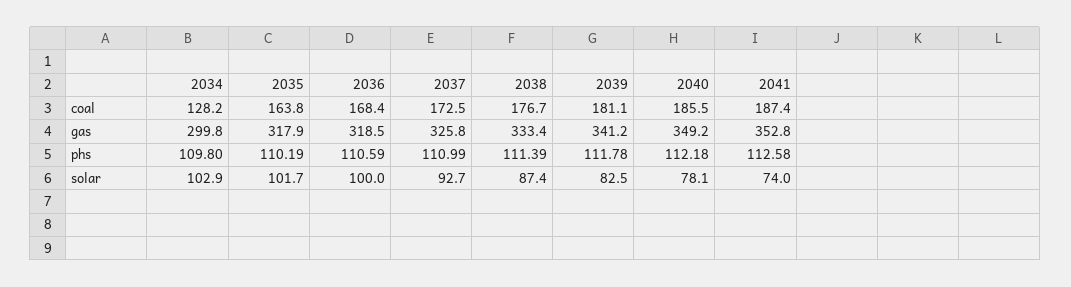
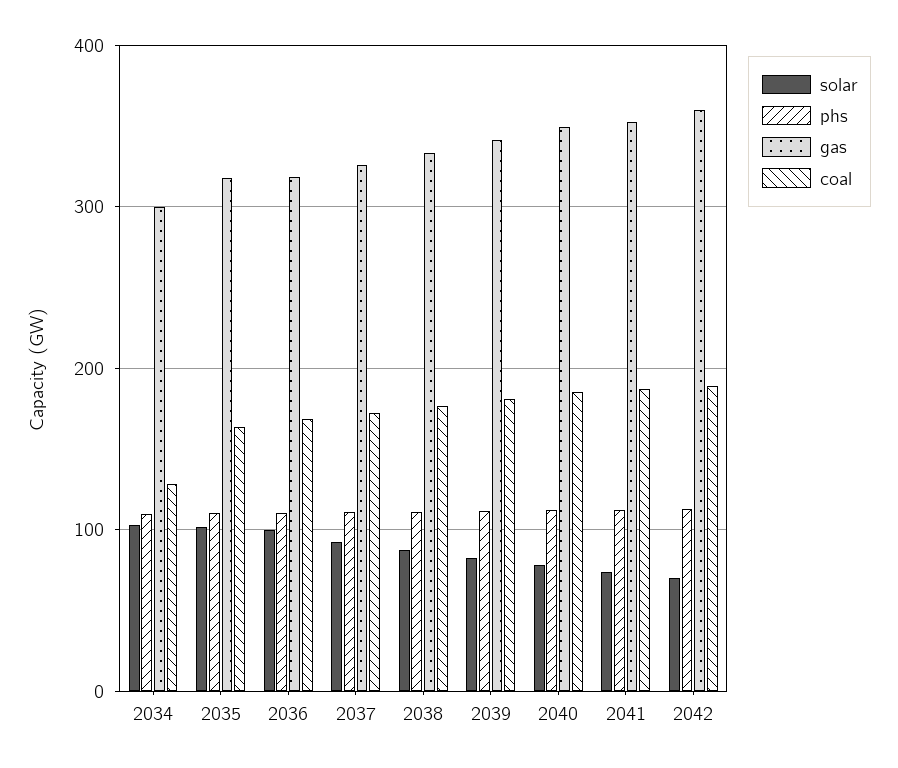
solar, 2042: none -> 70
phs, 2042: none -> 110
gas, 2042: none -> 360
coal, 2042: none -> 190

